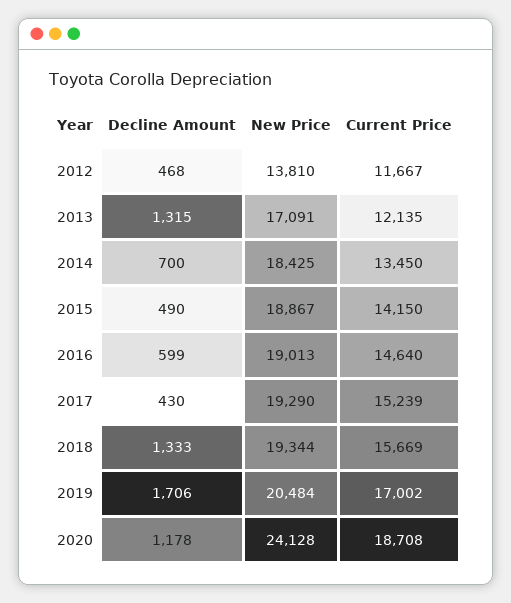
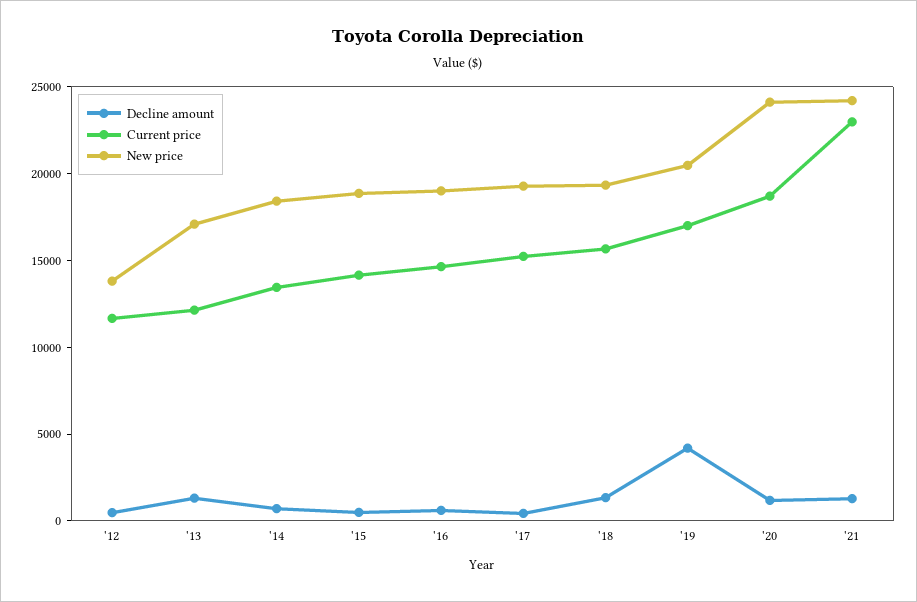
Decline Amount, 2019: 1706 -> 4000
Decline Amount, '21: none -> 1000
Current Price, '21: none -> 23000
New Price, '21: none -> 24000

